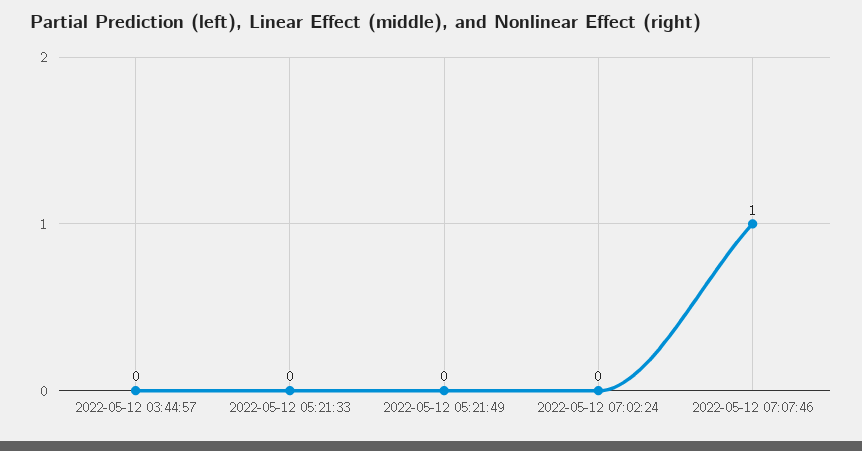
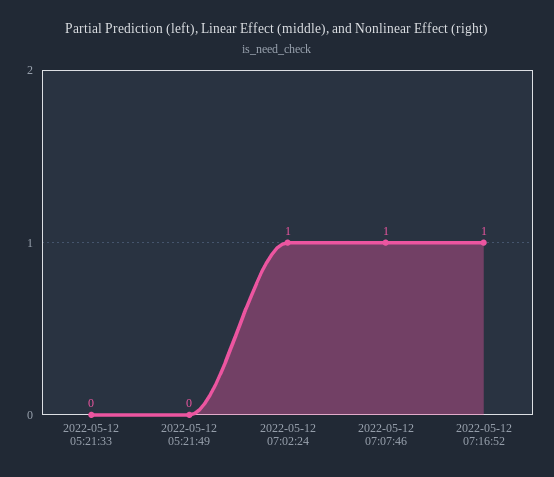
2022-05-12 03:44:57: 0 -> none
2022-05-12 07:02:24: 0 -> 1
2022-05-12 07:16:52: none -> 1

